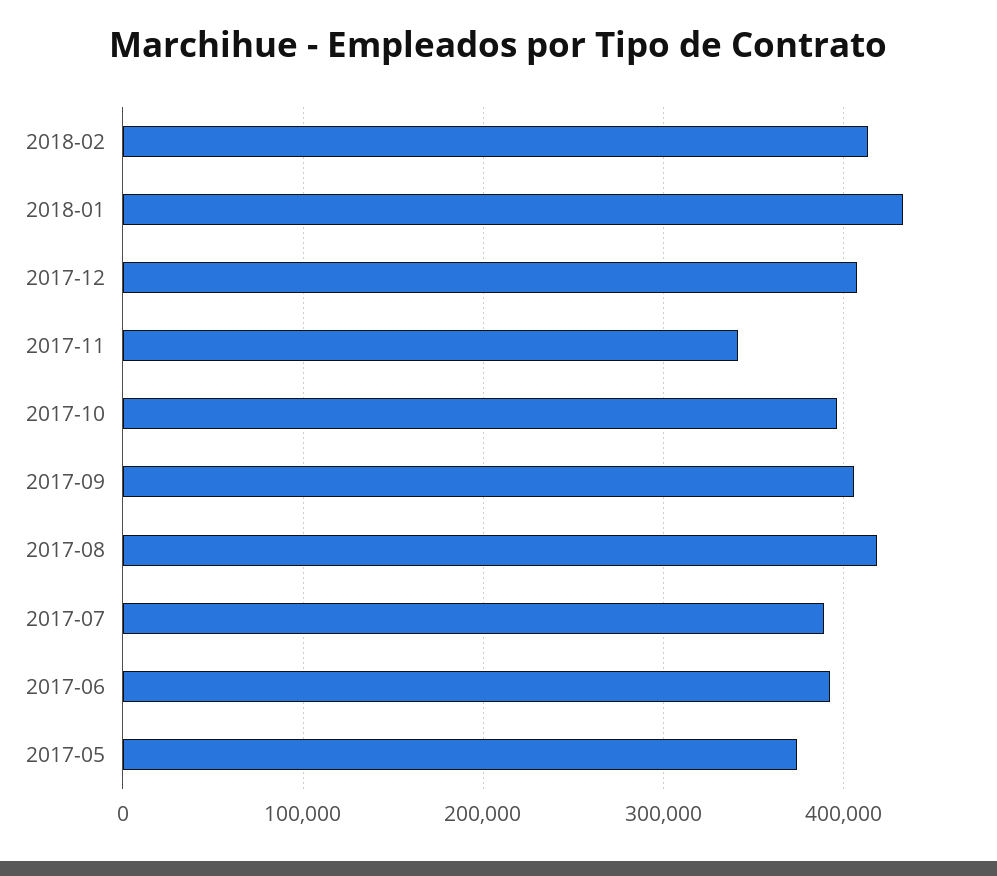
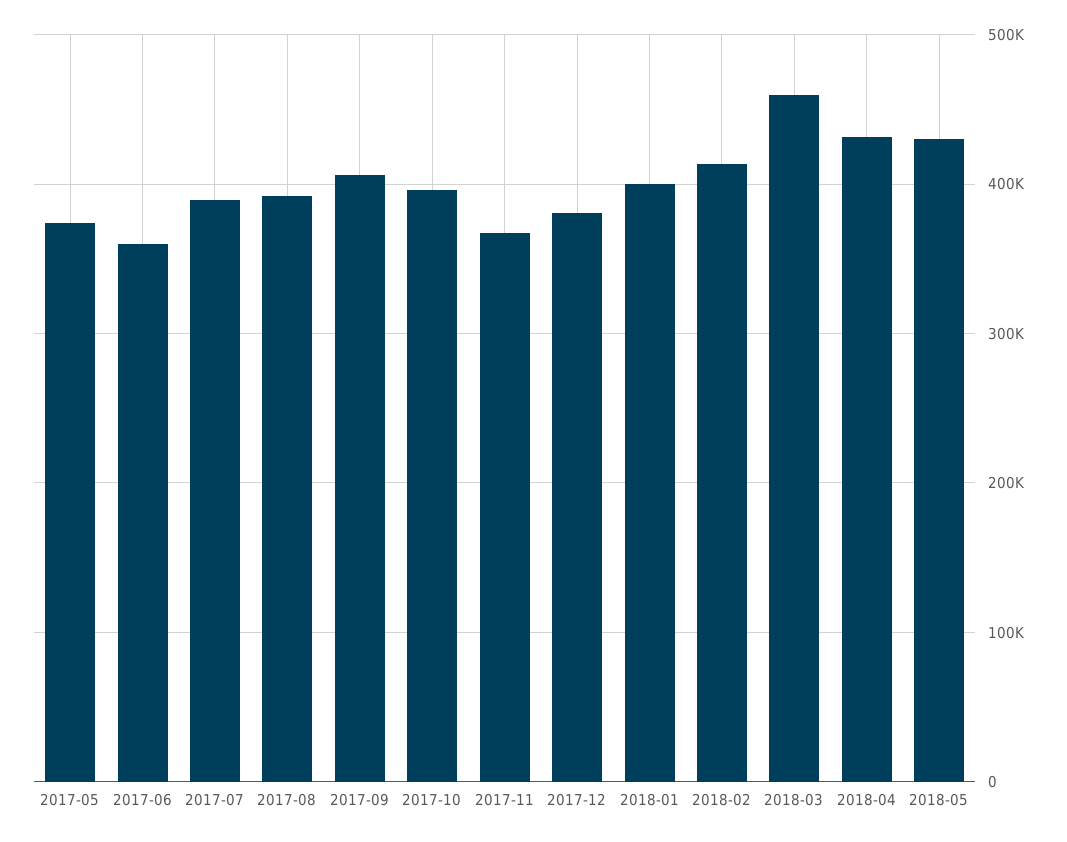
2018-01: 430000 -> 400000
2017-12: 410000 -> 380000
2017-11: 340000 -> 370000
2017-08: 420000 -> 390000
2017-06: 390000 -> 360000
2018-03: none -> 460000
2018-04: none -> 430000
2018-05: none -> 430000

